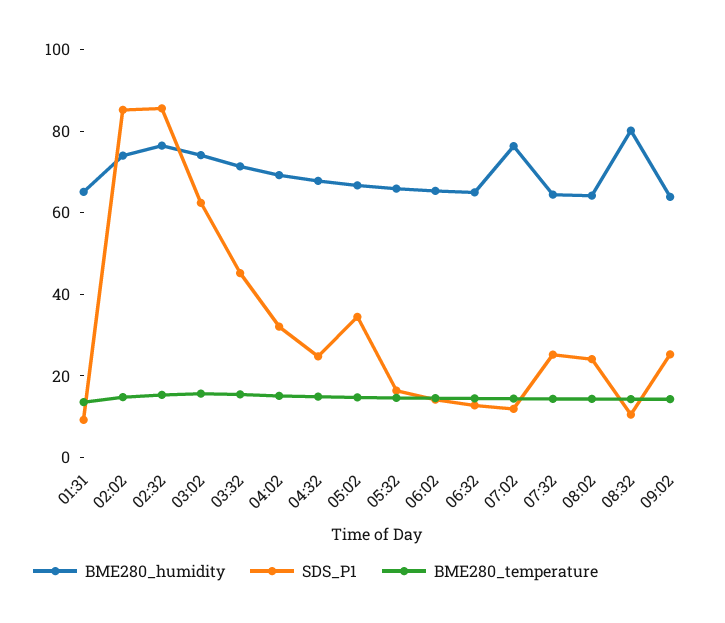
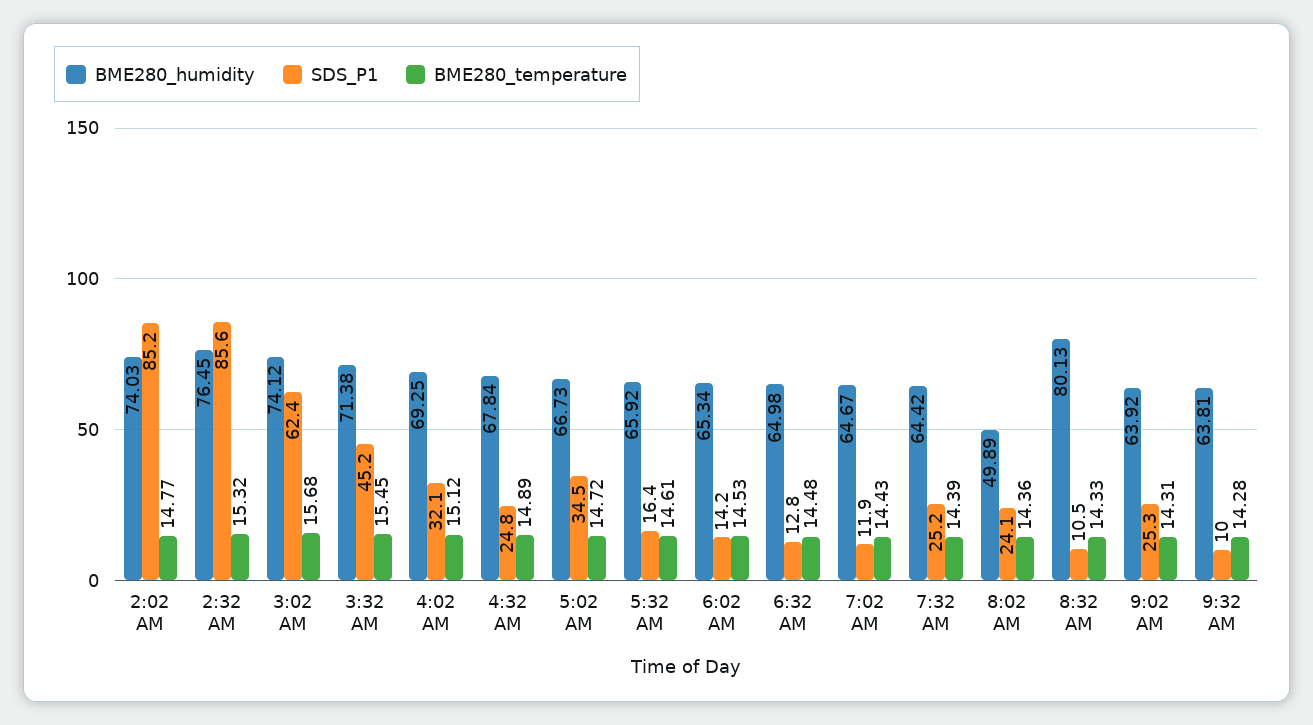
BME280_humidity, 01:31: 65 -> none
SDS_P1, 01:31: 10 -> none
BME280_temperature, 01:31: 15 -> none
BME280_humidity, 07:02: 75 -> 64.67
BME280_humidity, 08:02: 65 -> 49.89
BME280_humidity, 9:32 AM: none -> 63.81
SDS_P1, 9:32 AM: none -> 10
BME280_temperature, 9:32 AM: none -> 14.28

